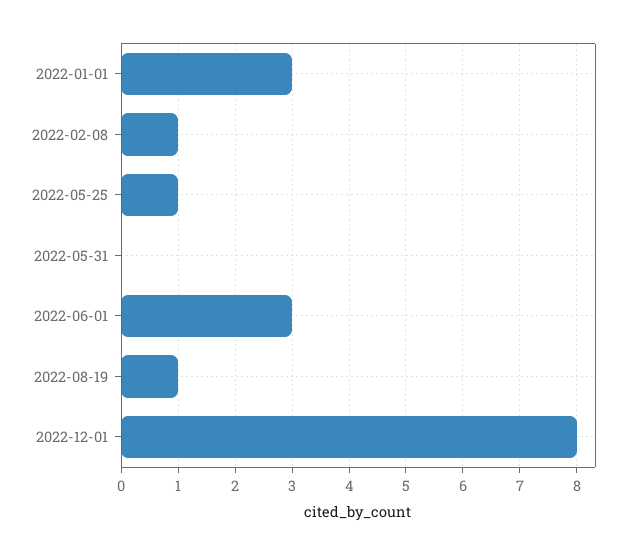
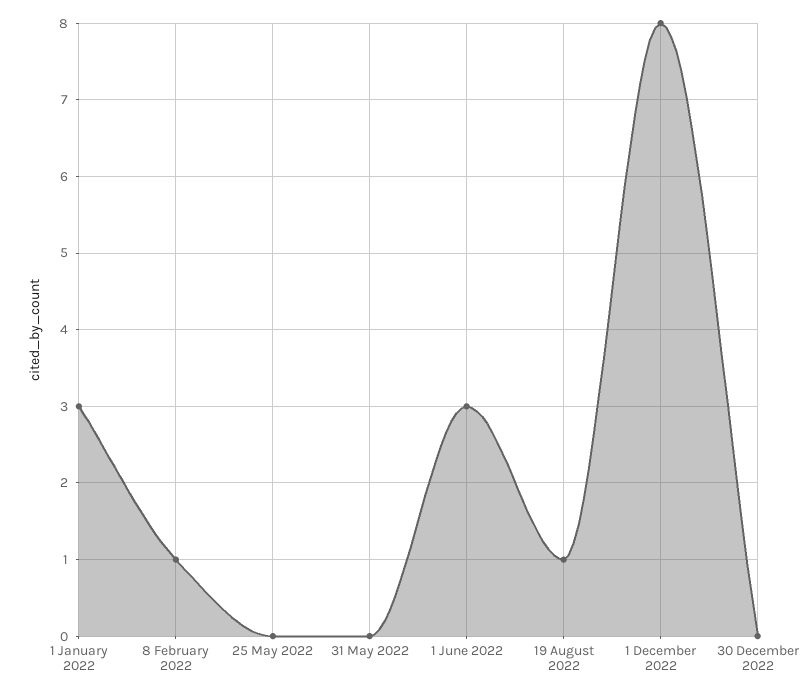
2022-05-25: 1 -> 0
30 December 2022: none -> 0

